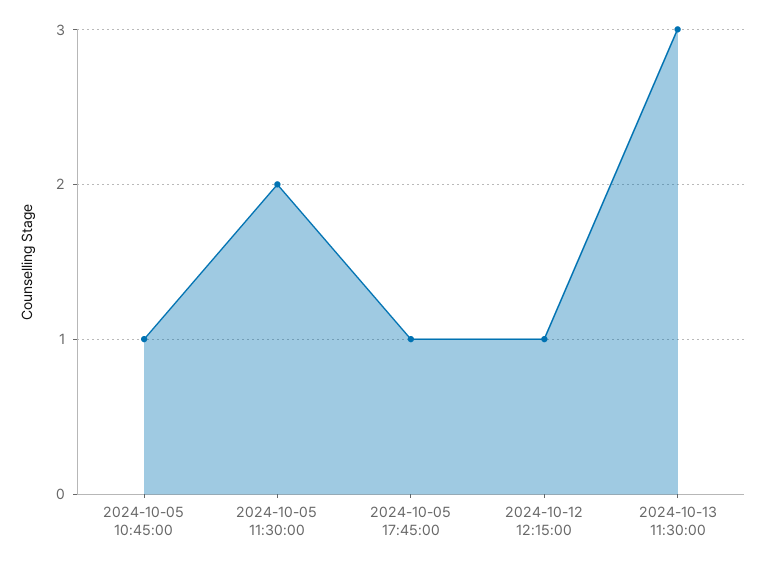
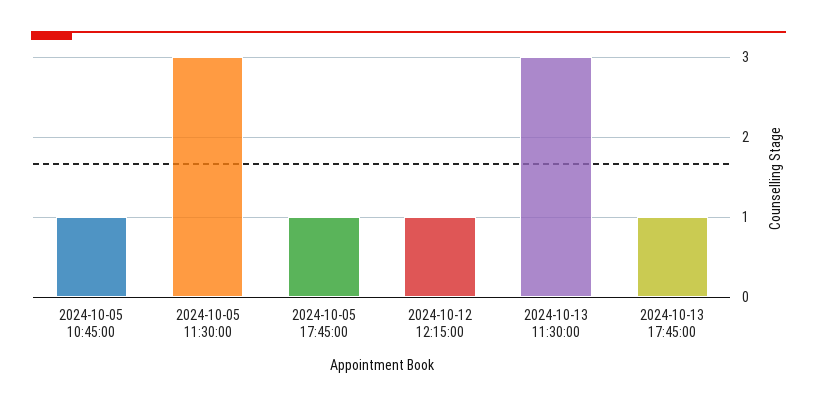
2024-10-05 11:30:00: 2 -> 3
2024-10-13 17:45:00: none -> 1

